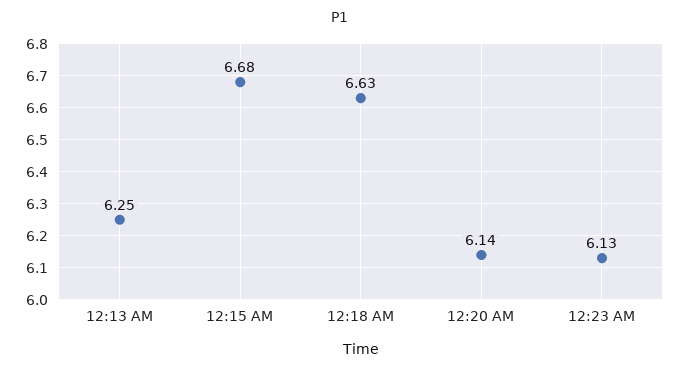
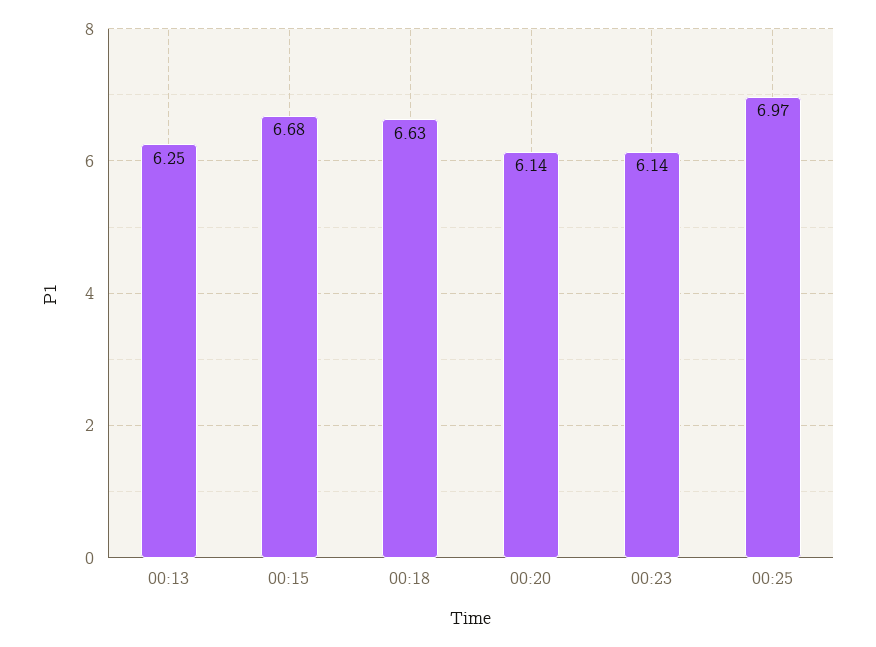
12:23 AM: 6.13 -> 6.14
00:25: none -> 6.97

